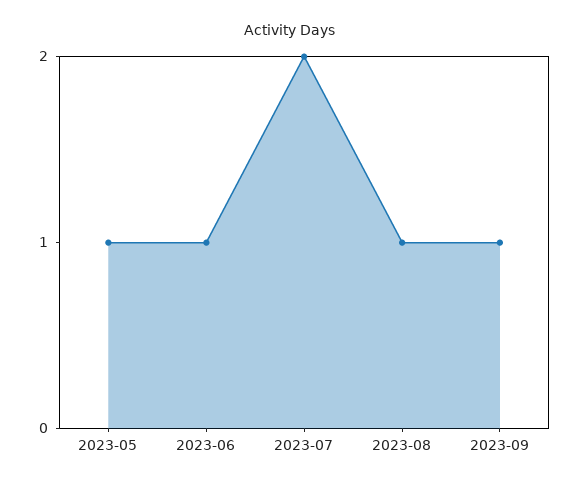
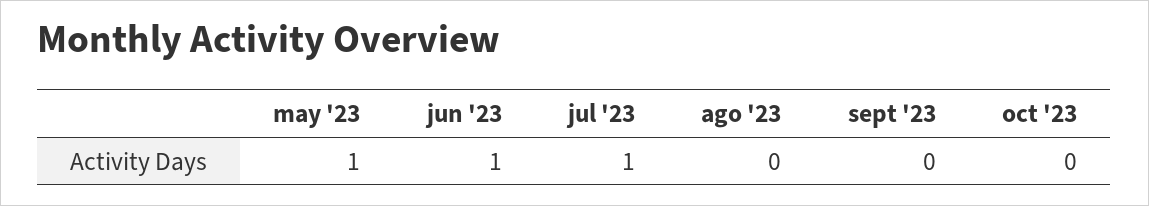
2023-07: 2 -> 1
2023-08: 1 -> 0
2023-09: 1 -> 0
oct '23: none -> 0

